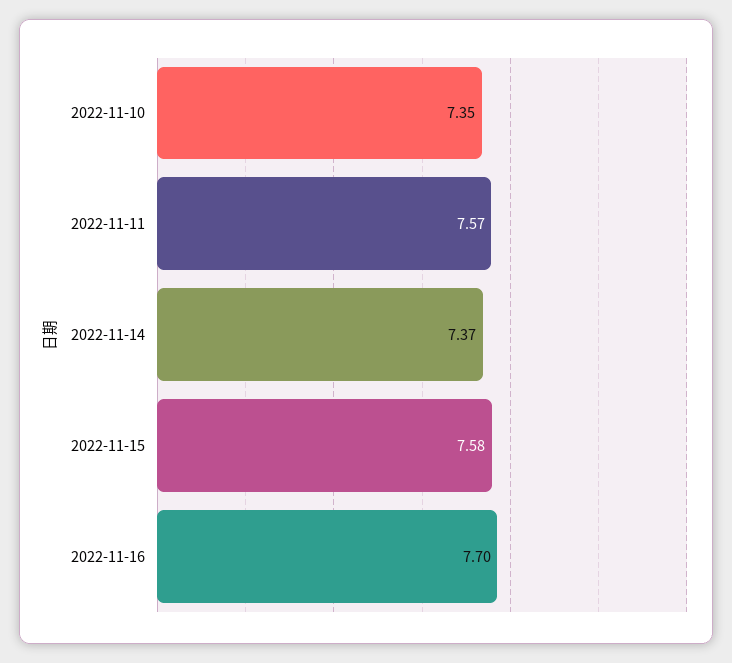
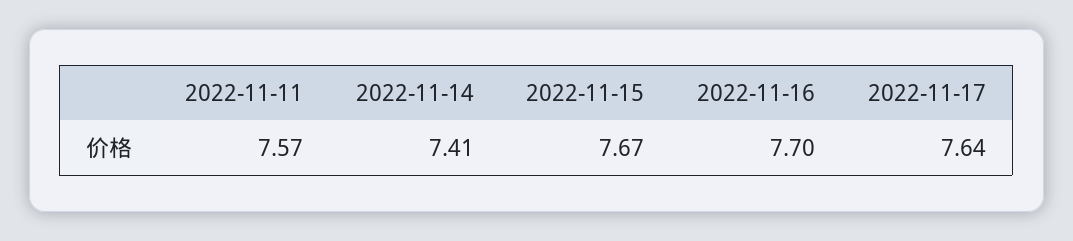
2022-11-10: 7.35 -> none
2022-11-14: 7.37 -> 7.41
2022-11-15: 7.58 -> 7.67
2022-11-17: none -> 7.64

